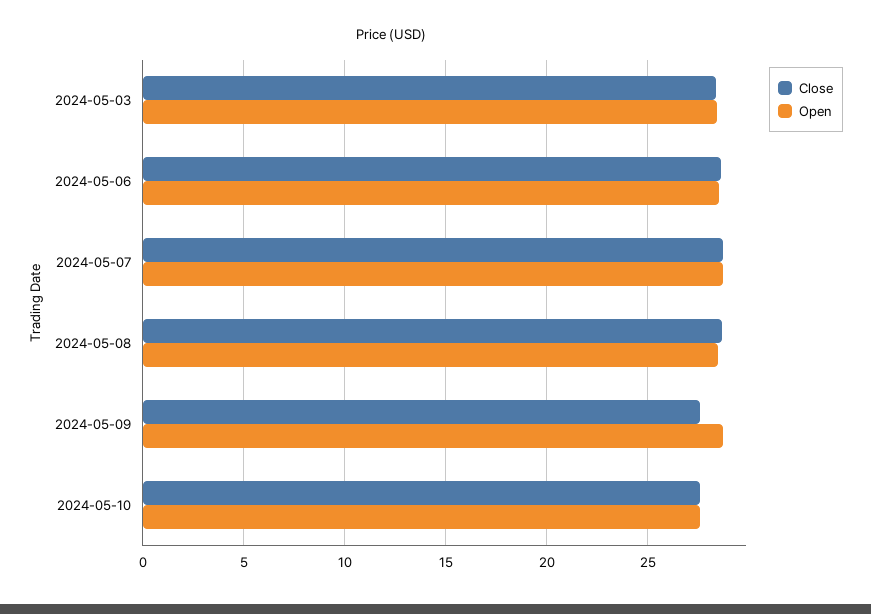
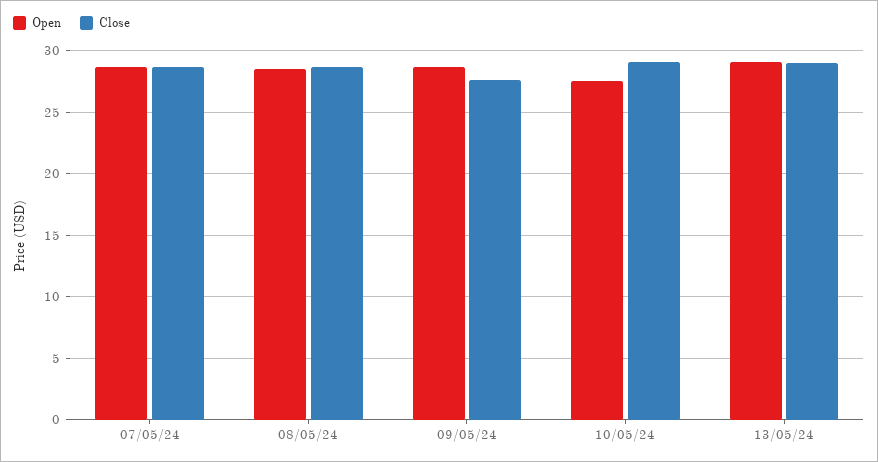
Close, 2024-05-03: 28.5 -> none
Open, 2024-05-03: 28.5 -> none
Close, 2024-05-06: 28.5 -> none
Open, 2024-05-06: 28.5 -> none
Close, 2024-05-10: 27.5 -> 29
Open, 13/05/24: none -> 29
Close, 13/05/24: none -> 29

